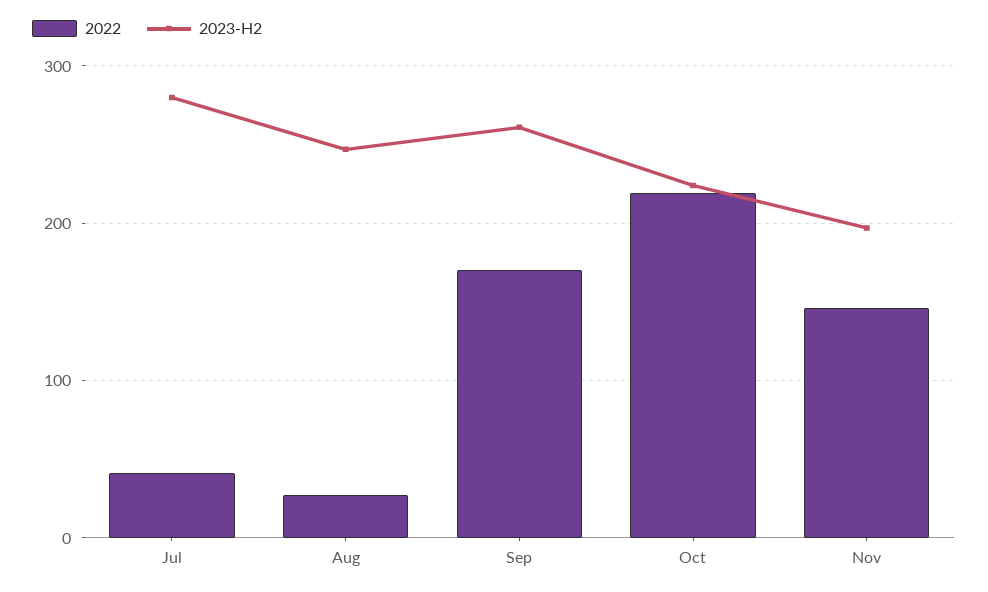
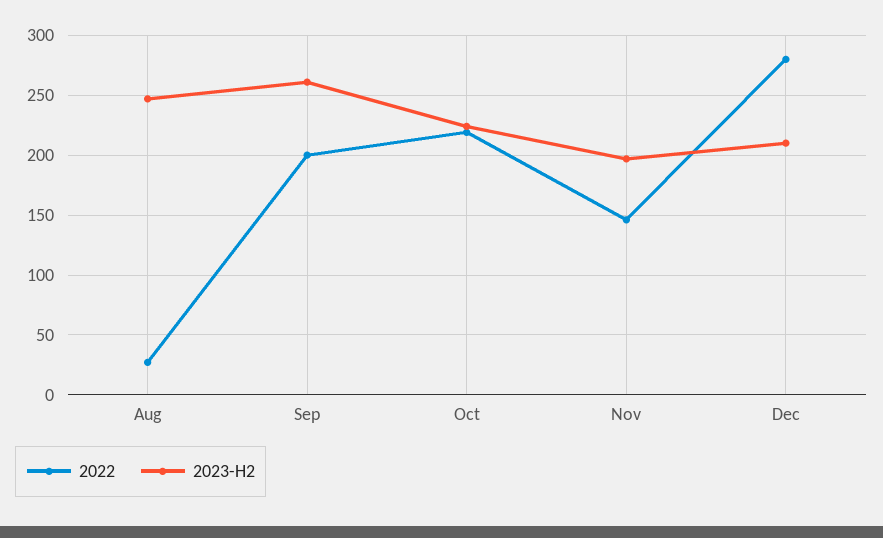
2022, Jul: 40 -> none
2023-H2, Jul: 280 -> none
2022, Sep: 170 -> 200
2022, Dec: none -> 280
2023-H2, Dec: none -> 210

